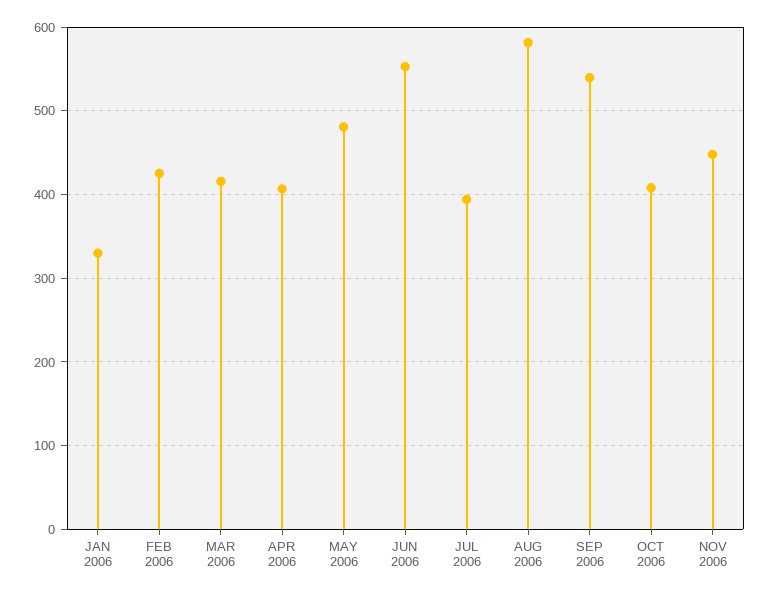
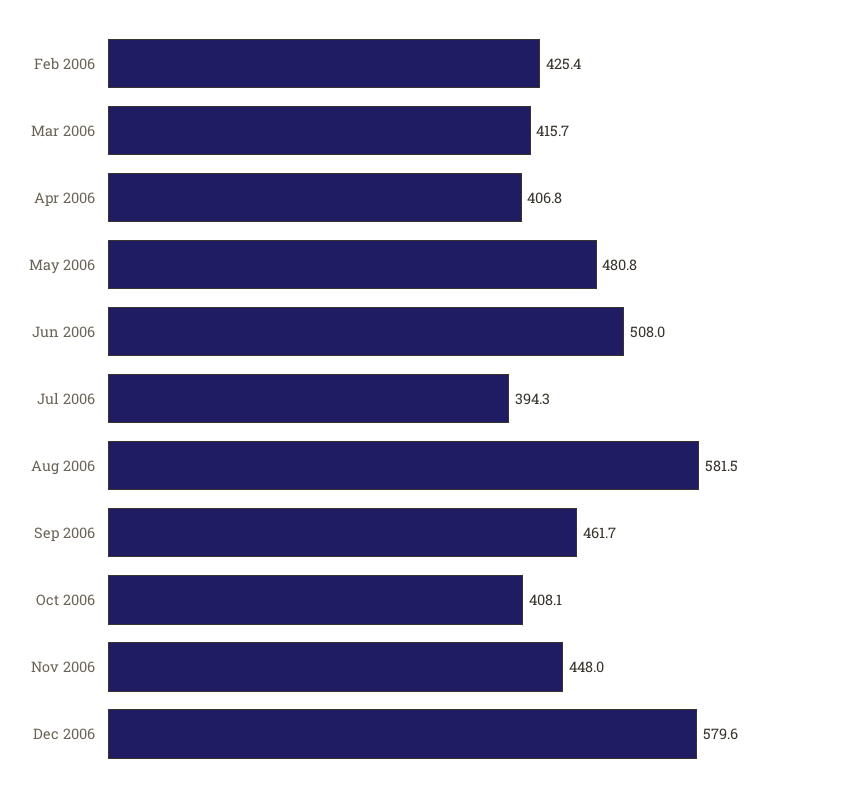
JAN 2006: 330 -> none
JUN 2006: 550 -> 508
SEP 2006: 540 -> 461.7
Dec 2006: none -> 579.6

